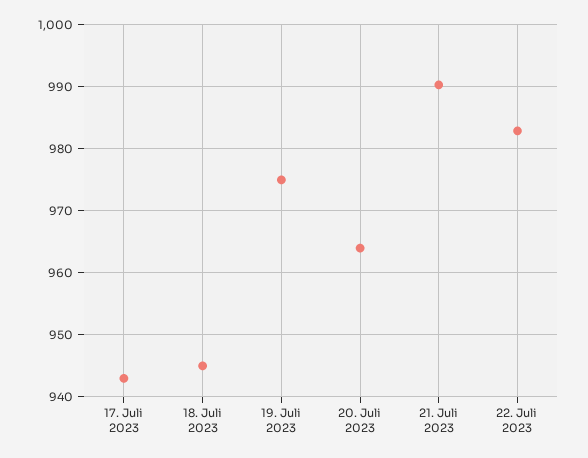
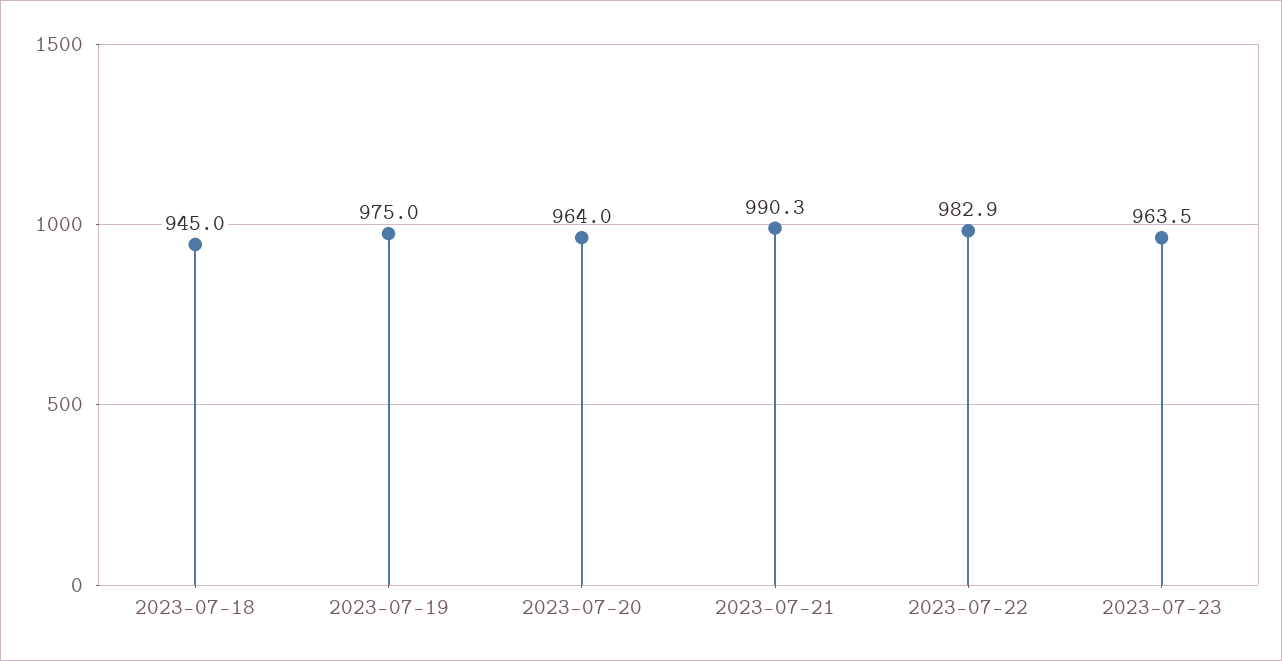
17. Juli 2023: 943 -> none
2023-07-23: none -> 963.5

